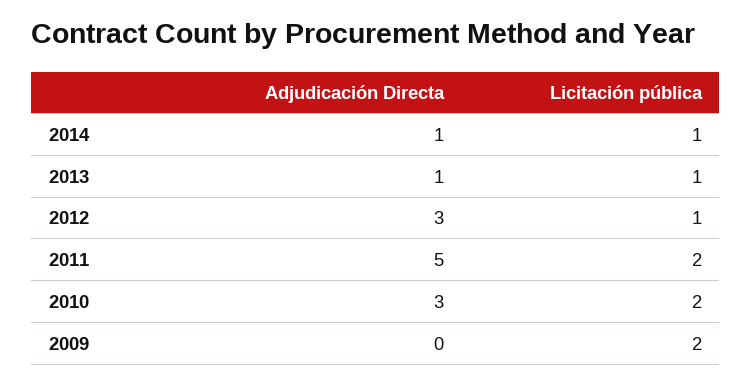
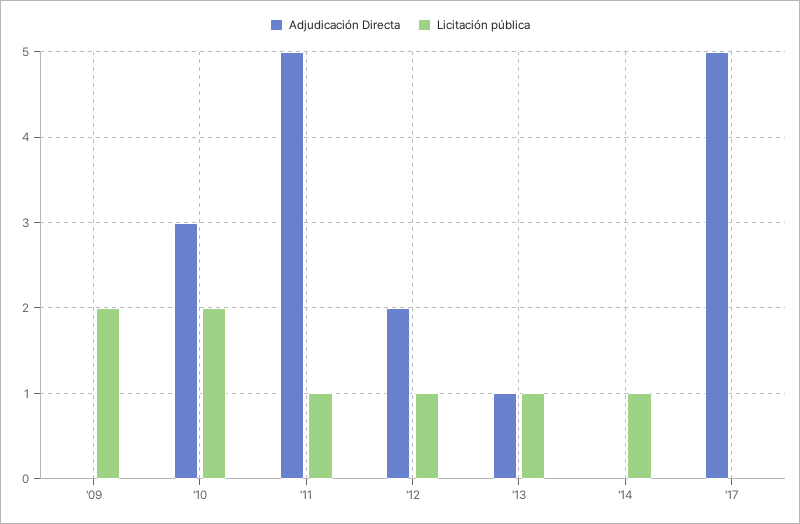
Adjudicación Directa, 2014: 1 -> 0
Adjudicación Directa, 2012: 3 -> 2
Licitación pública, 2011: 2 -> 1
Adjudicación Directa, '17: none -> 5
Licitación pública, '17: none -> 0

